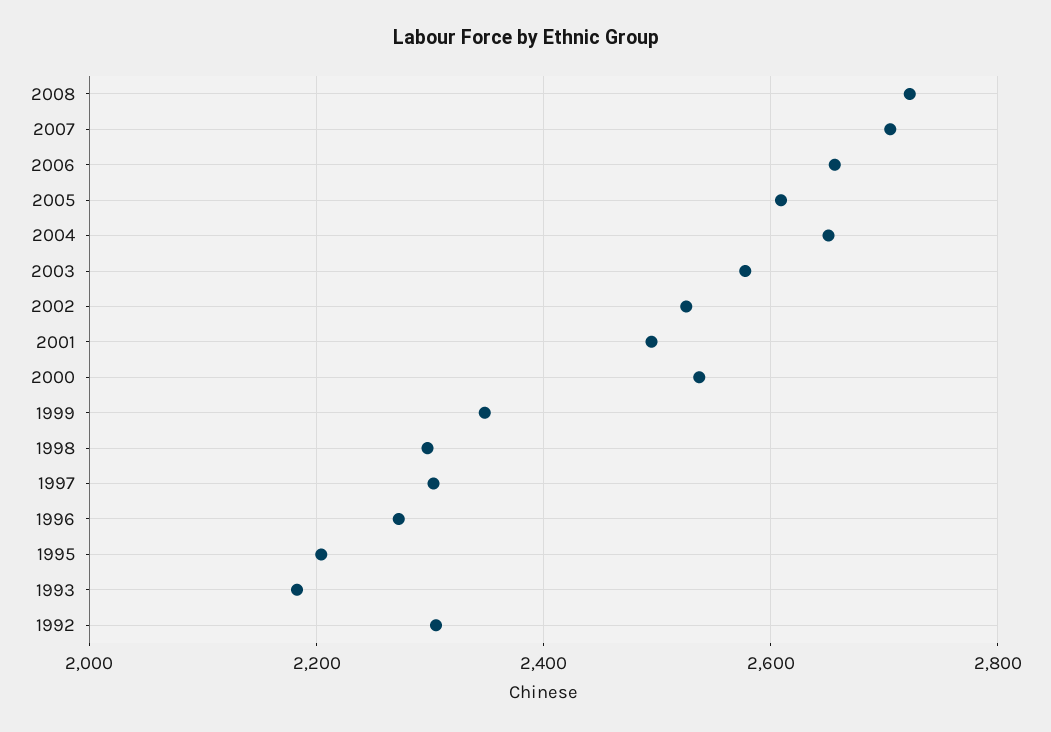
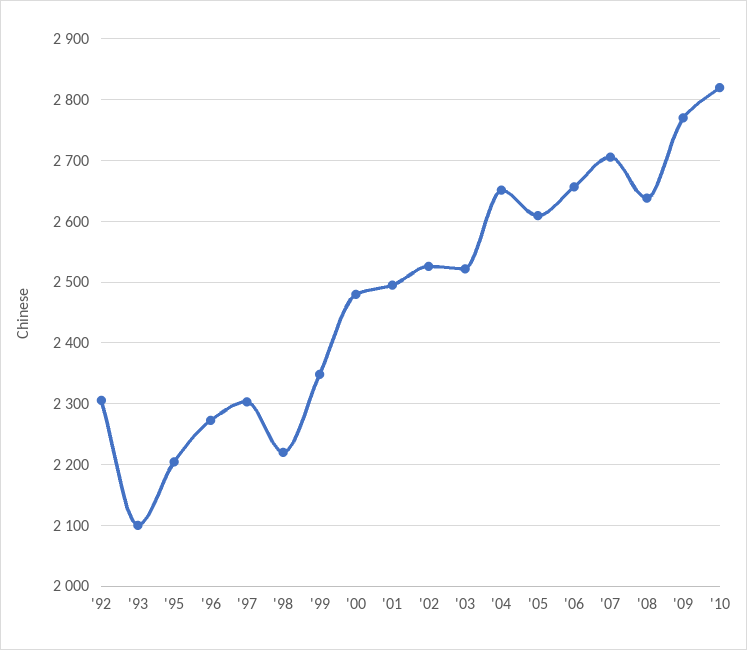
2008: 2720 -> 2640
2003: 2580 -> 2520
2000: 2540 -> 2480
1998: 2300 -> 2220
1993: 2180 -> 2100
'09: none -> 2770
'10: none -> 2820

